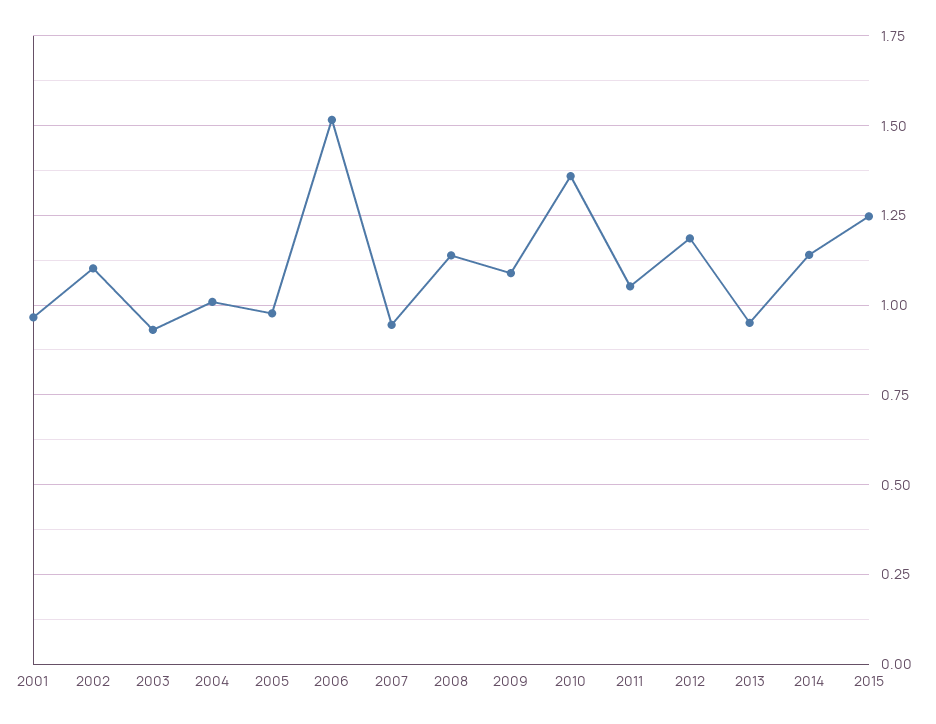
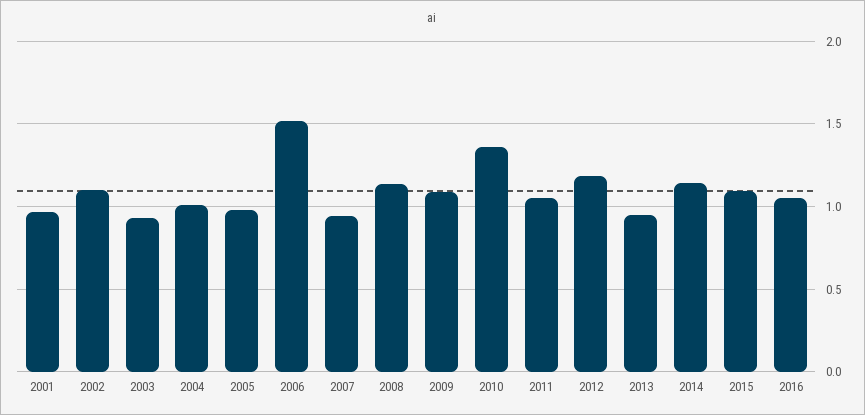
2015: 1.25 -> 1.1
2016: none -> 1.05

